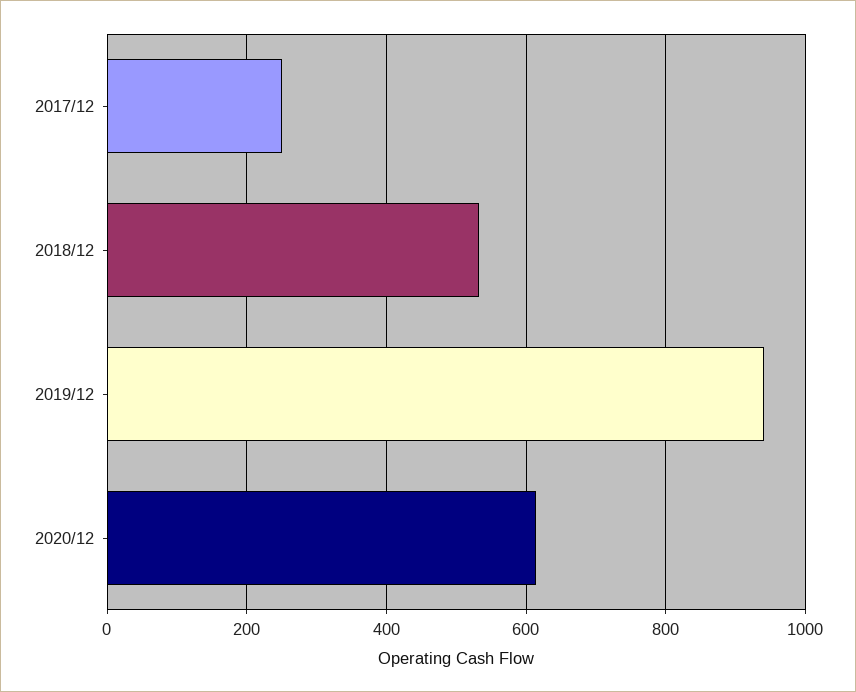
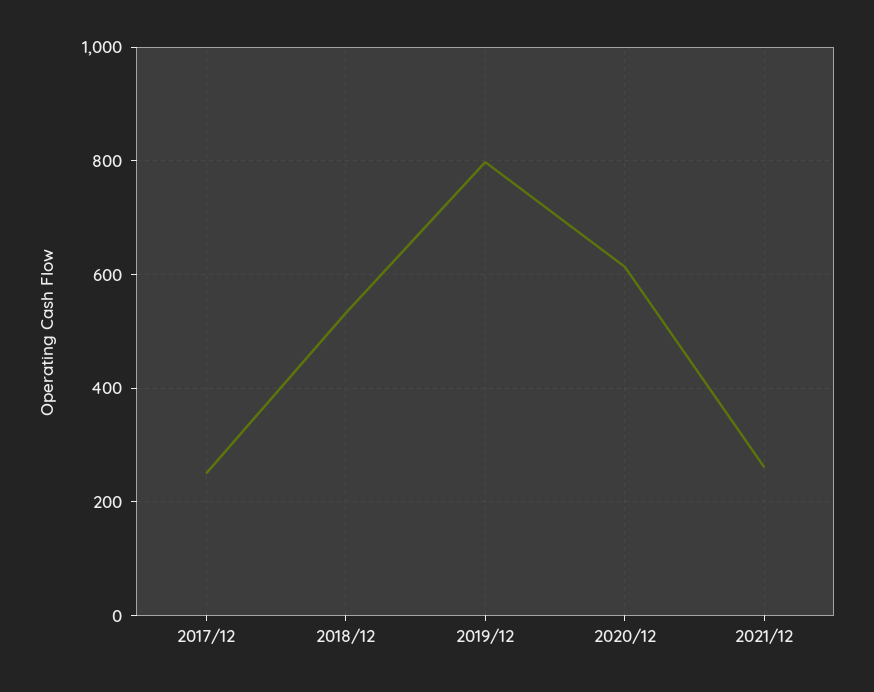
2019/12: 940 -> 800
2021/12: none -> 260

